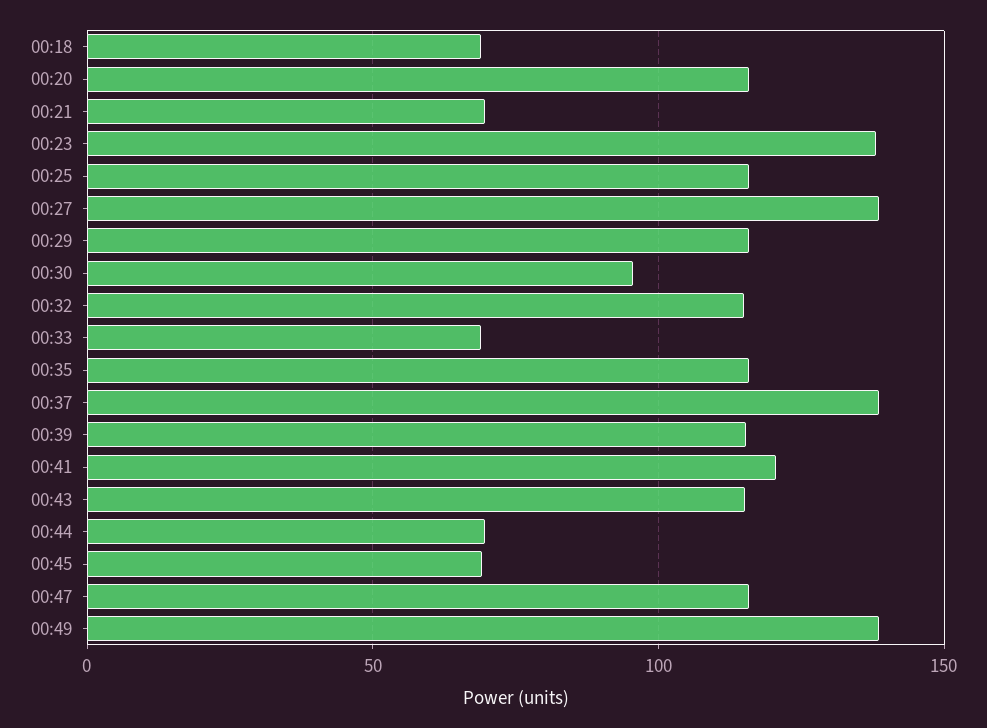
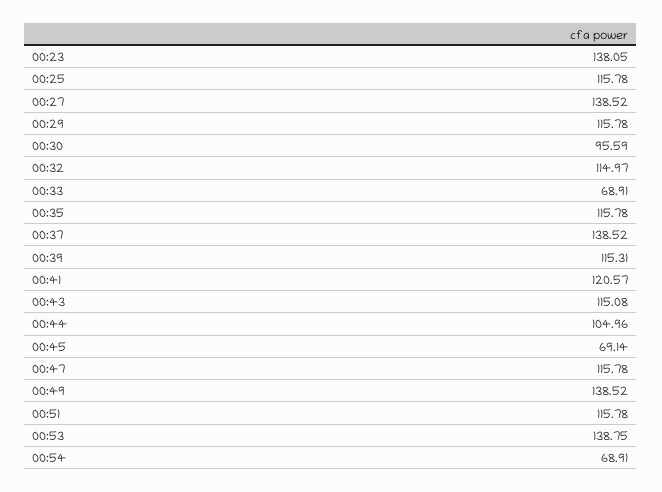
00:18: 70 -> none
00:20: 115 -> none
00:21: 70 -> none
00:44: 70 -> 104.96
00:51: none -> 115.78
00:53: none -> 138.75
00:54: none -> 68.91

